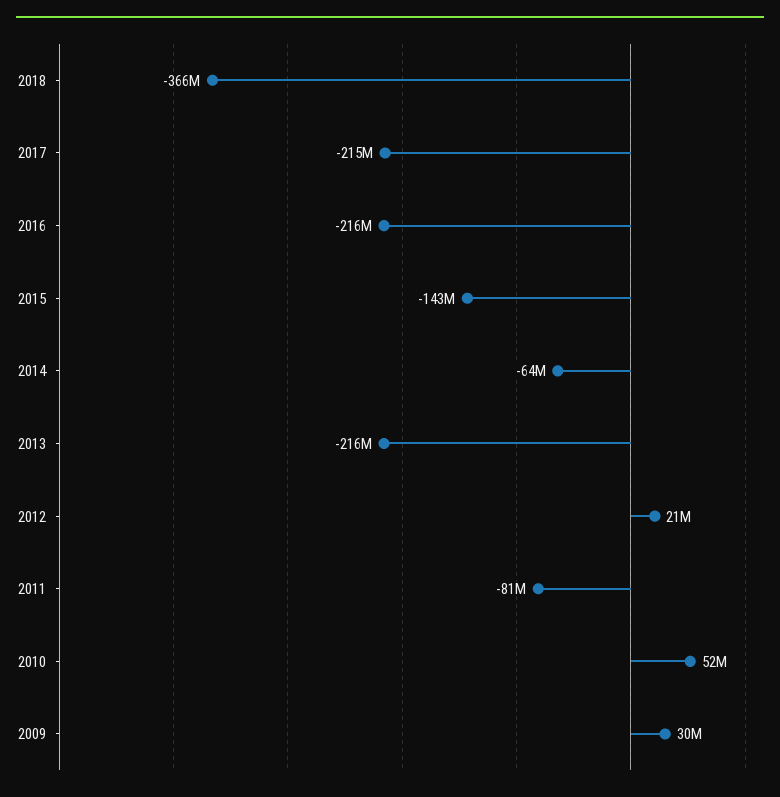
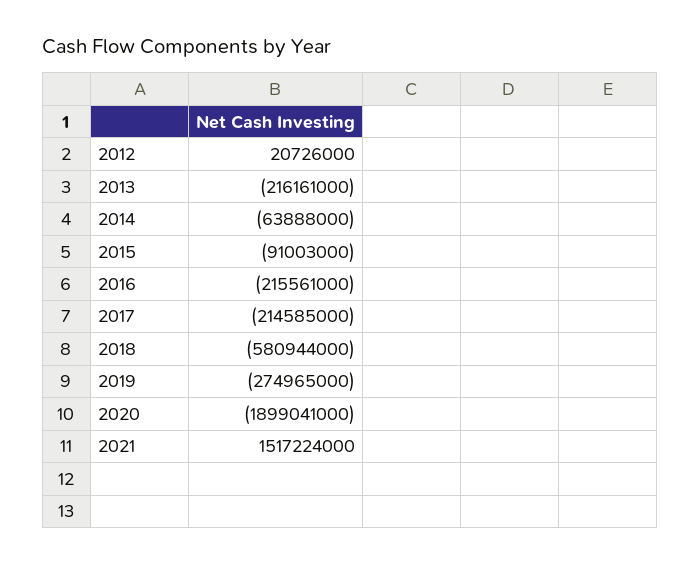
2018: -366000000 -> -580944000
2015: -143000000 -> -91003000
2011: -81000000 -> none
2010: 52000000 -> none
2009: 30000000 -> none
2019: none -> -274965000
2020: none -> -1899041000
2021: none -> 1517224000

